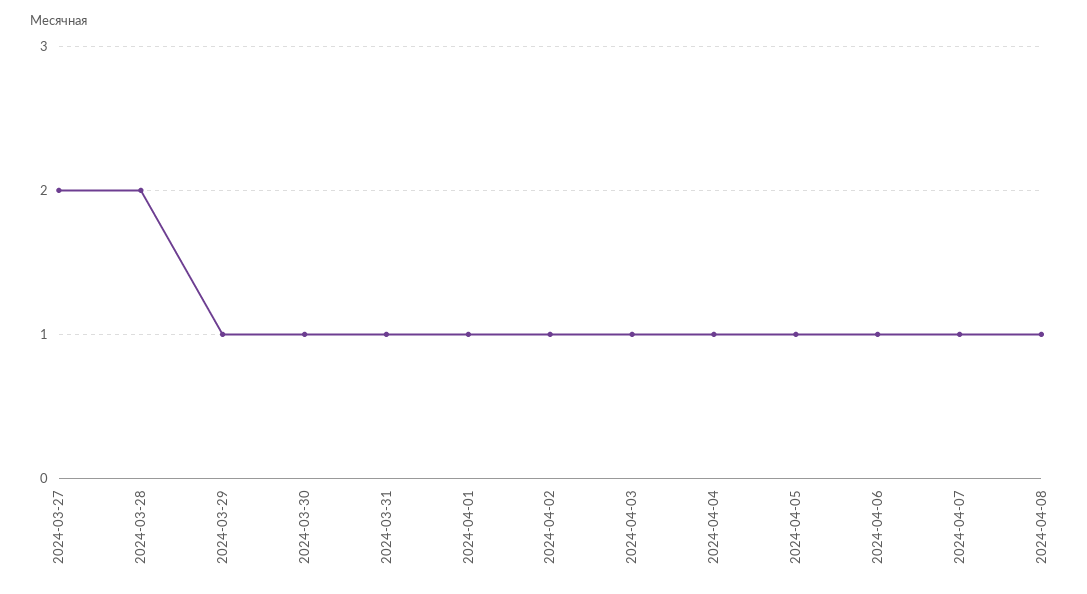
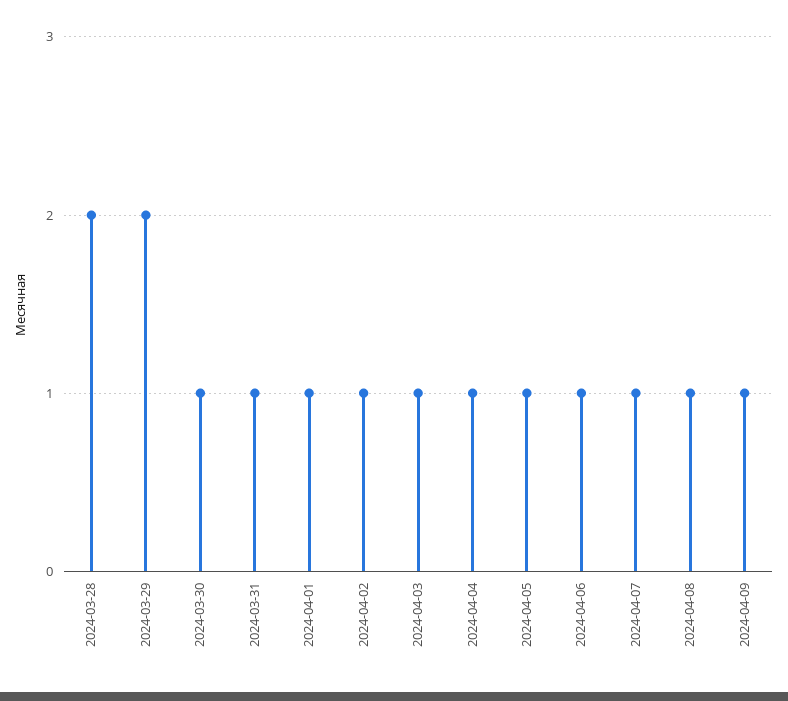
2024-03-27: 2 -> none
2024-03-29: 1 -> 2
2024-04-09: none -> 1

